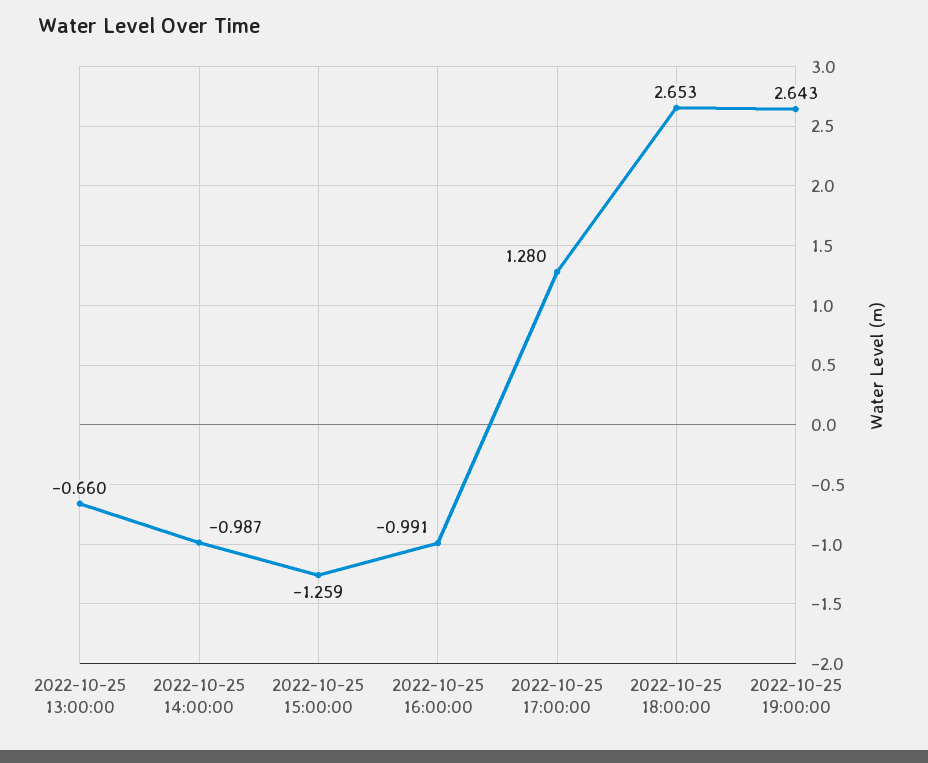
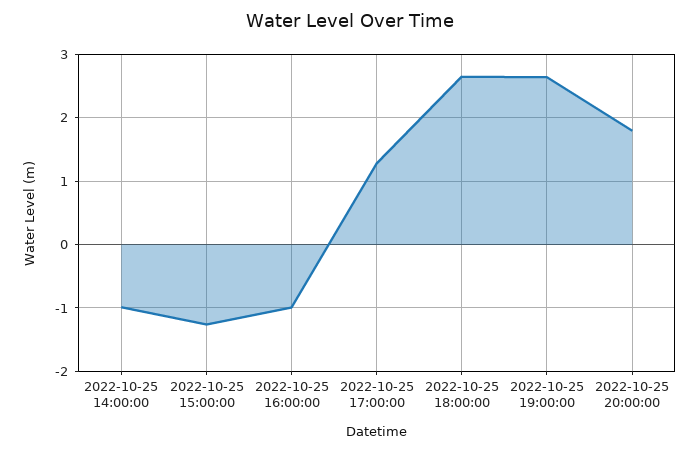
2022-10-25 13:00:00: -0.66 -> none
2022-10-25 20:00:00: none -> 1.8

